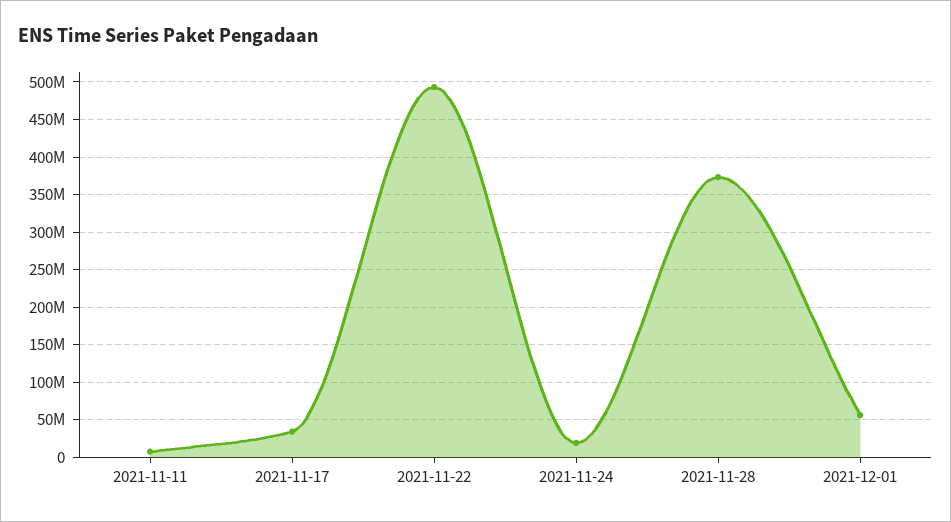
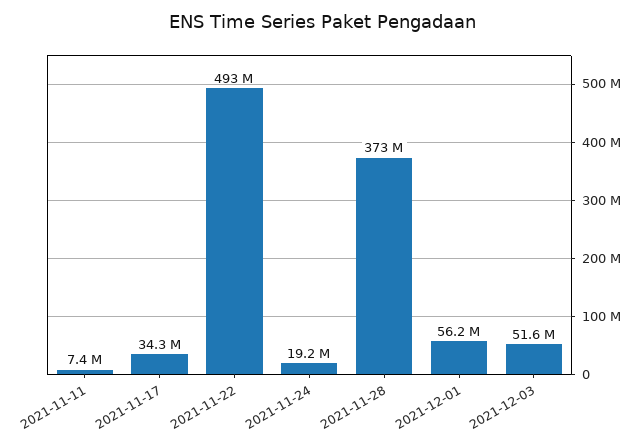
2021-12-03: none -> 51600000

